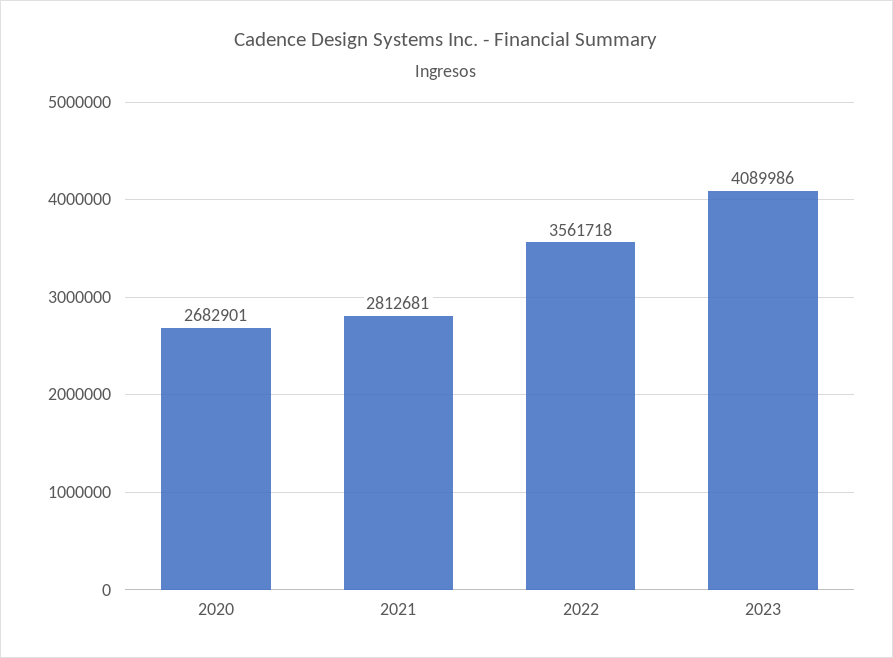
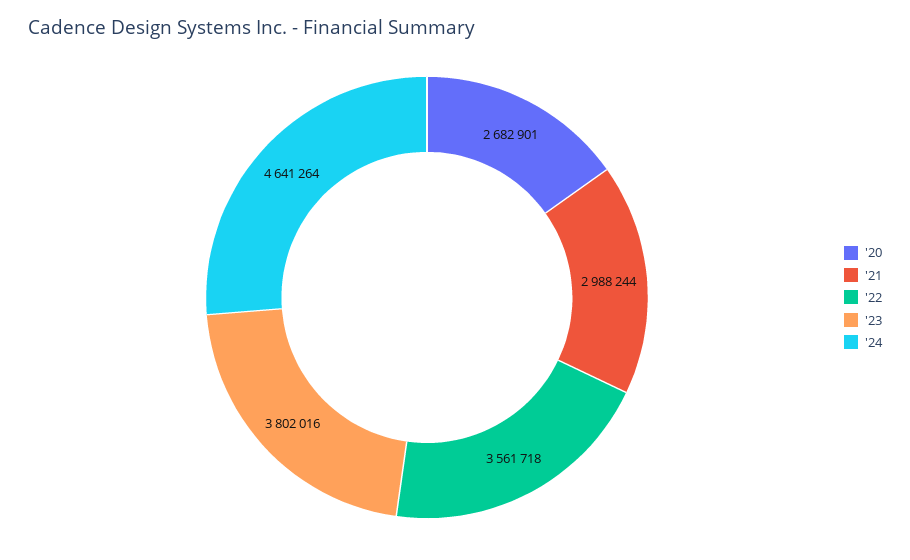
2021: 2812681 -> 2988244
2023: 4089986 -> 3802016
'24: none -> 4641264

